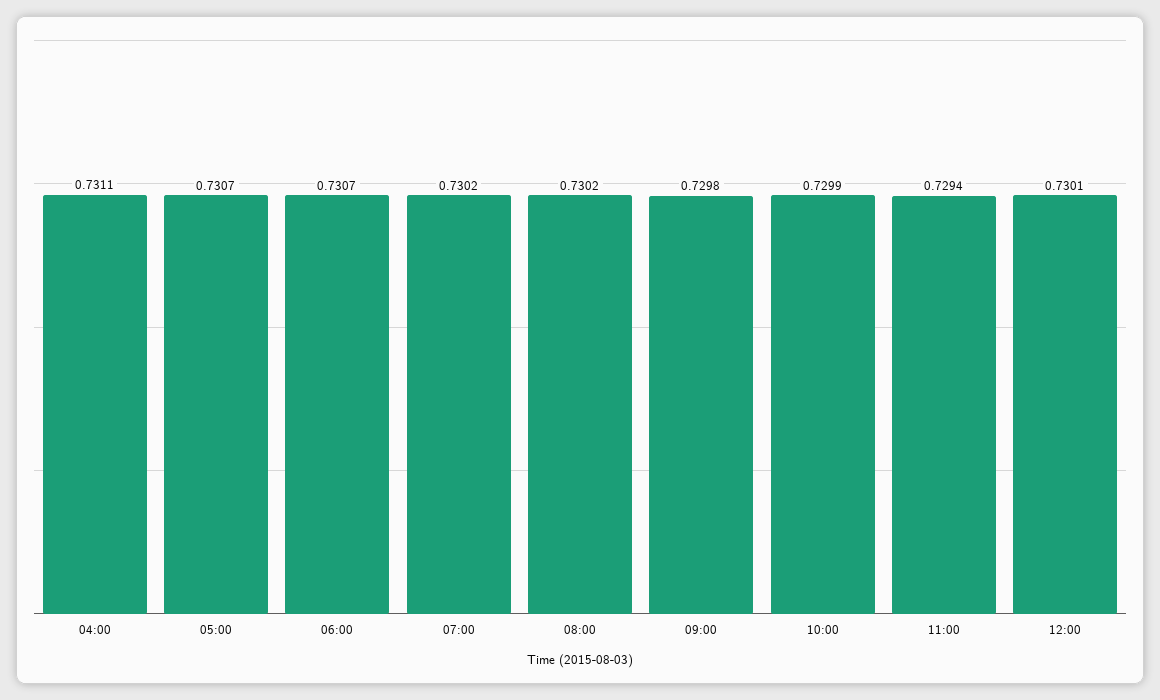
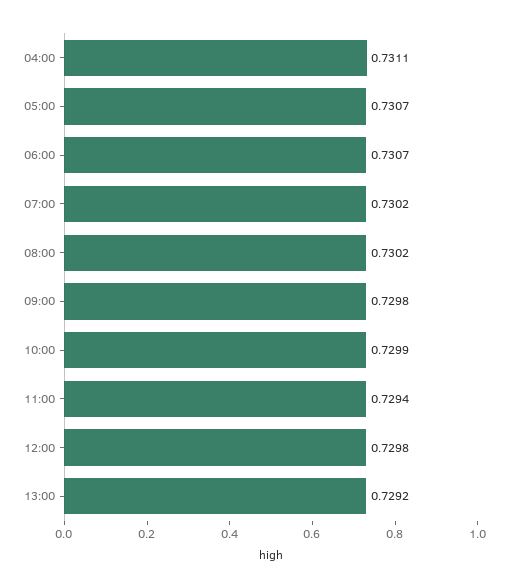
12:00: 0.7301 -> 0.7298
13:00: none -> 0.7292

